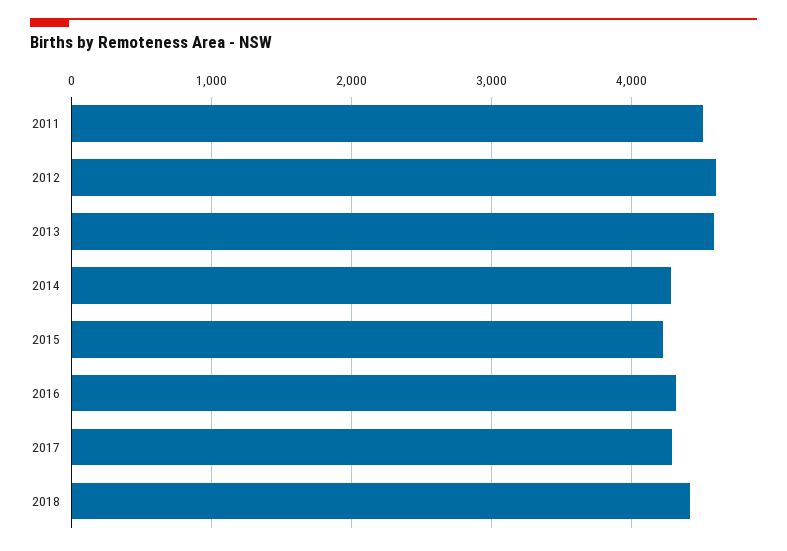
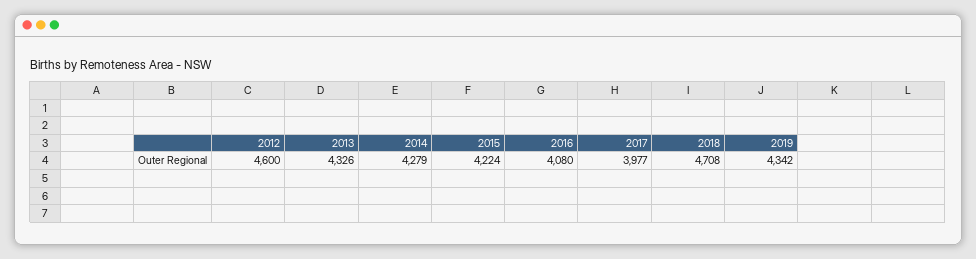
2011: 4500 -> none
2013: 4600 -> 4326
2016: 4300 -> 4080
2017: 4300 -> 3977
2018: 4400 -> 4708
2019: none -> 4342

